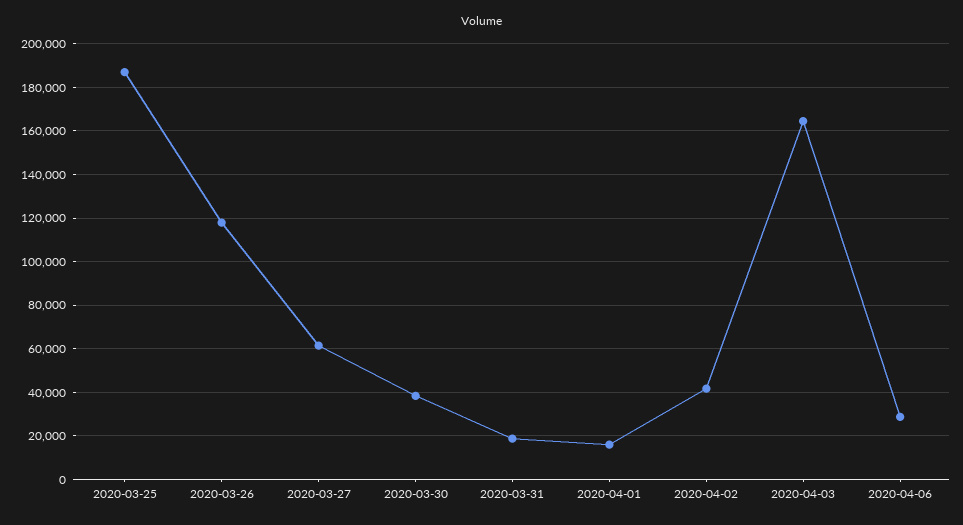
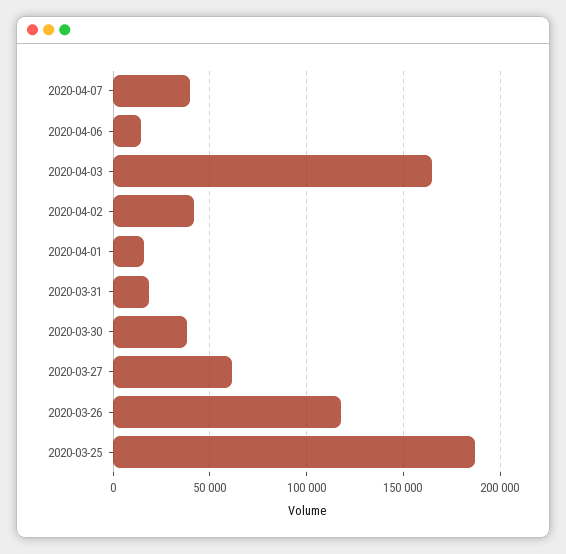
2020-04-06: 30000 -> 15000
2020-04-07: none -> 40000

